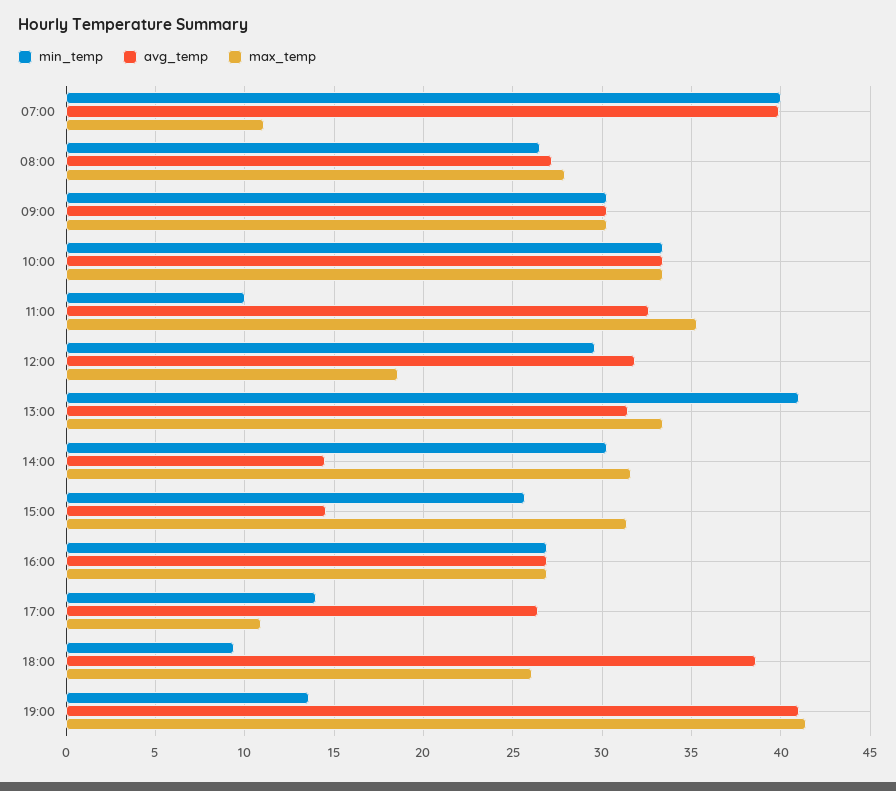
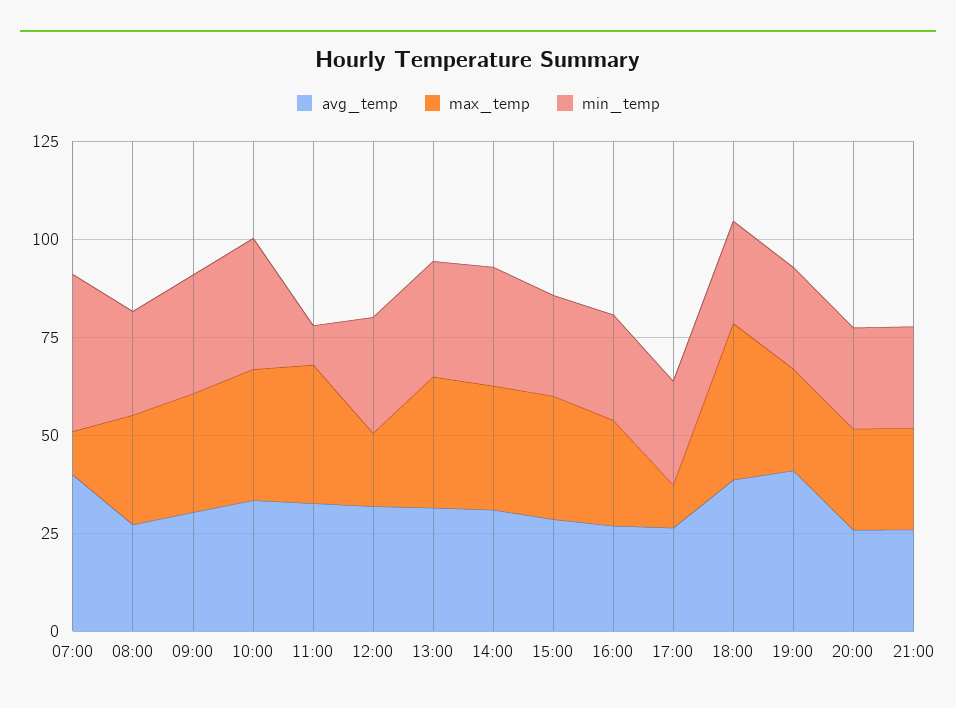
min_temp, 13:00: 41 -> 30
avg_temp, 14:00: 14.5 -> 30
avg_temp, 15:00: 14.5 -> 30
min_temp, 17:00: 14 -> 25
min_temp, 18:00: 9.5 -> 25
max_temp, 18:00: 26 -> 40
min_temp, 19:00: 13.5 -> 25
max_temp, 19:00: 41.5 -> 25
avg_temp, 20:00: none -> 25
max_temp, 20:00: none -> 25
min_temp, 20:00: none -> 25
avg_temp, 21:00: none -> 25
max_temp, 21:00: none -> 25
min_temp, 21:00: none -> 25

